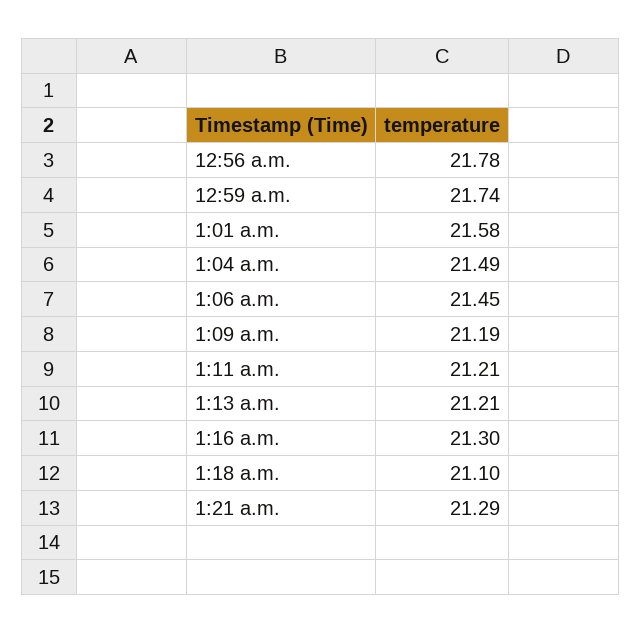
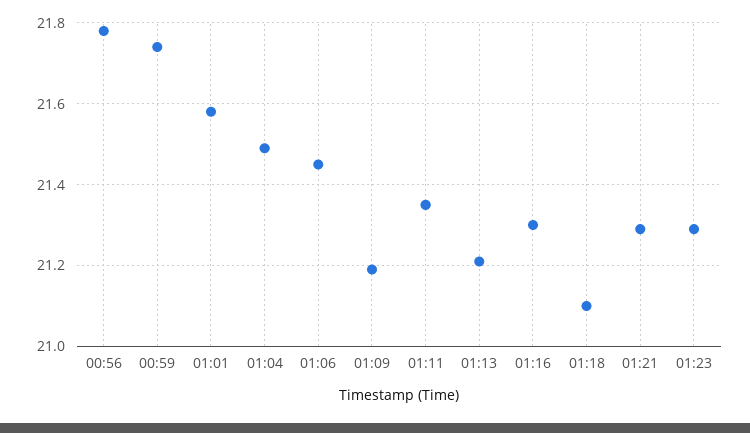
1:11 a.m.: 21.21 -> 21.35
01:23: none -> 21.3

